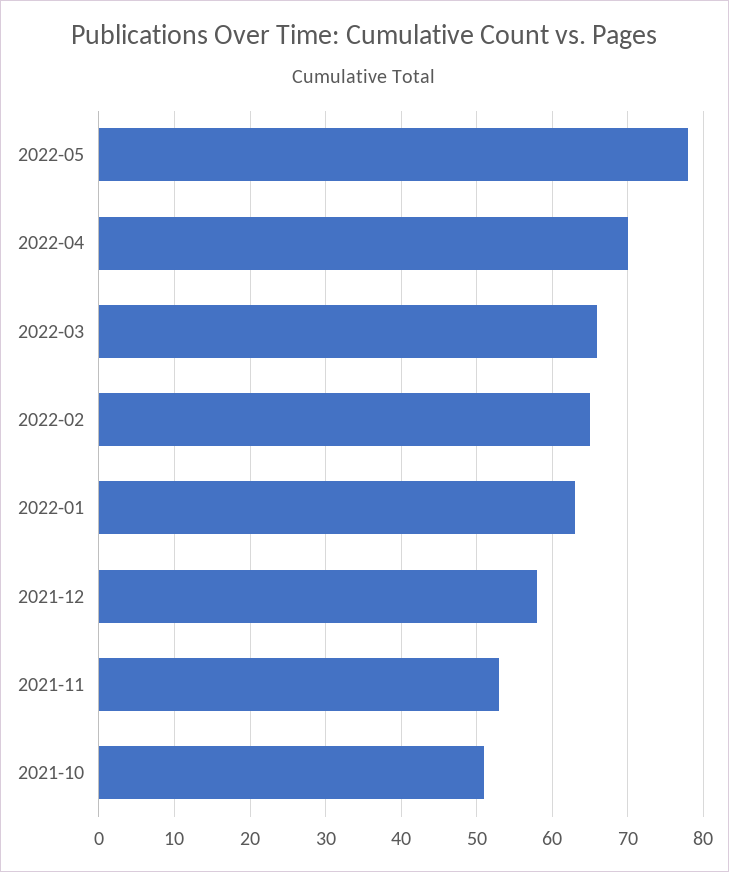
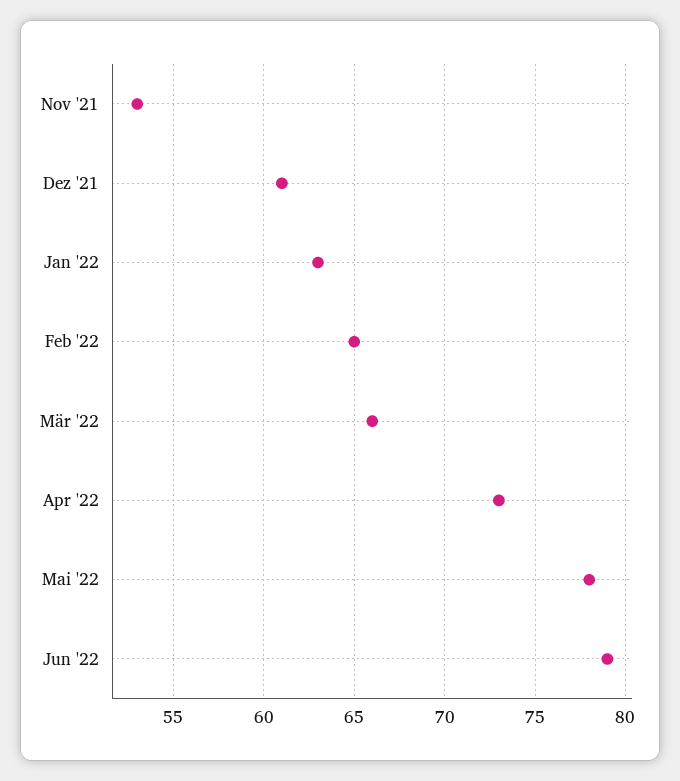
2022-04: 70 -> 73
2021-12: 58 -> 61
2021-10: 51 -> none
Jun '22: none -> 79

